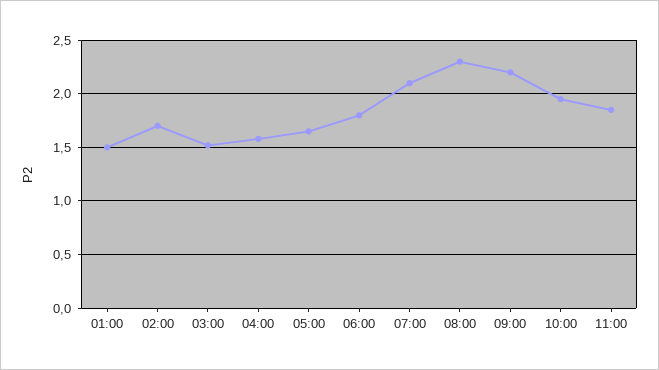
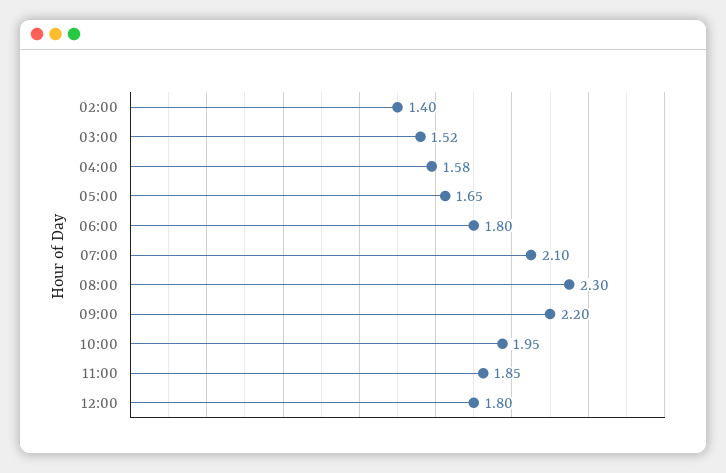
01:00: 1.5 -> none
02:00: 1.7 -> 1.4
12:00: none -> 1.8

